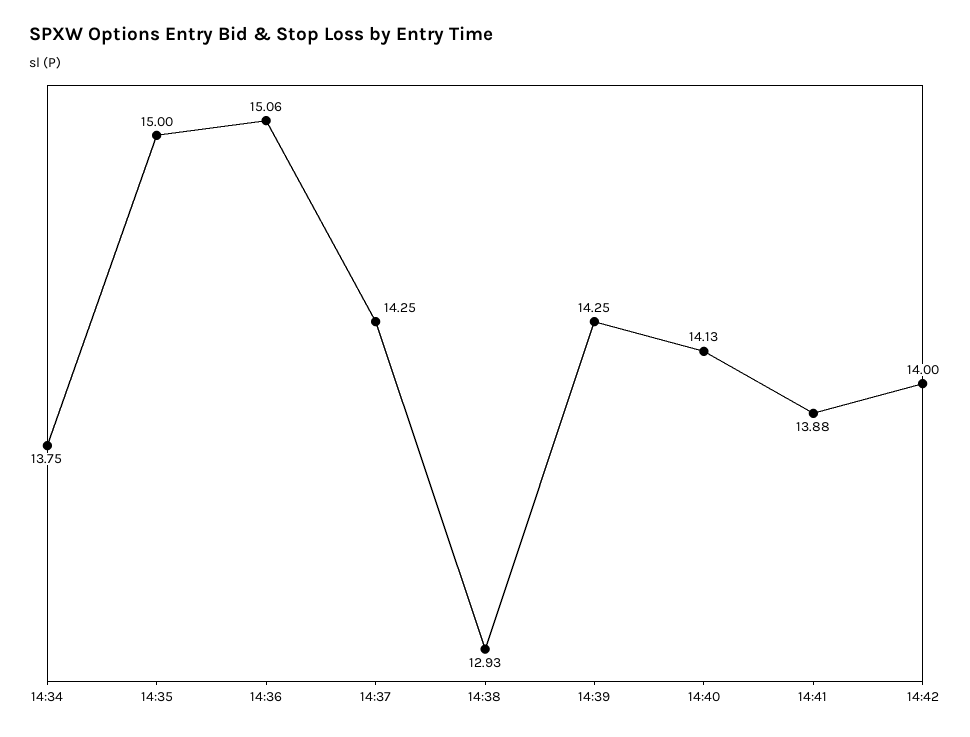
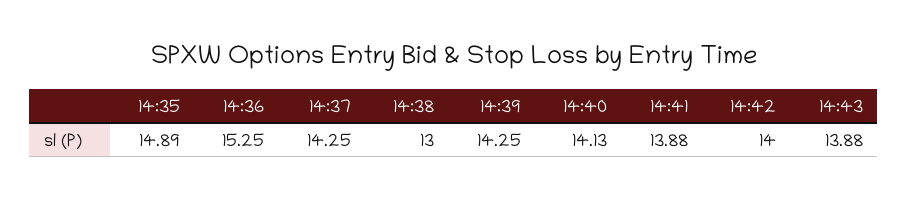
14:34: 13.75 -> none
14:35: 15 -> 14.89
14:36: 15.06 -> 15.25
14:38: 12.93 -> 13
14:43: none -> 13.88

